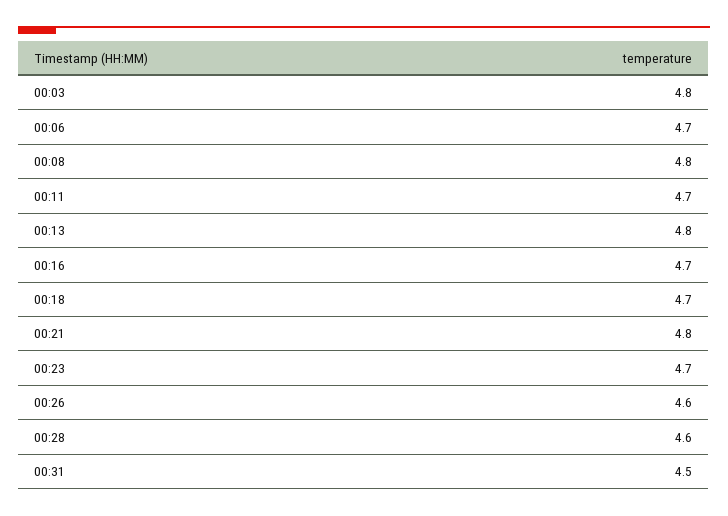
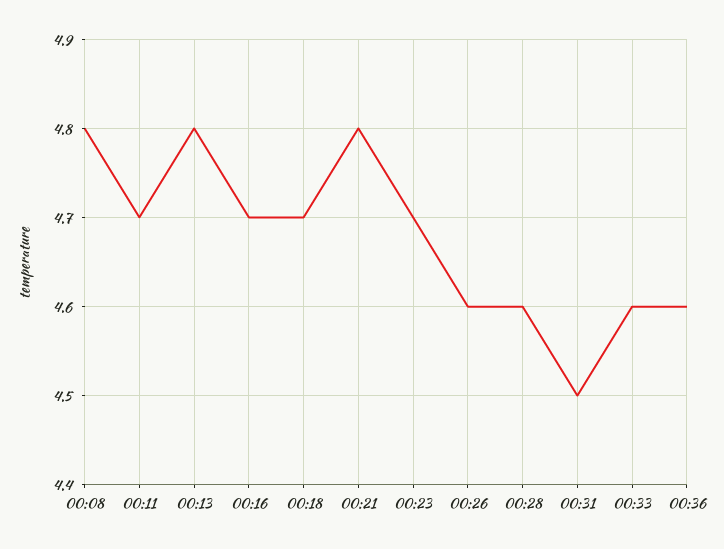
00:03: 4.8 -> none
00:06: 4.7 -> none
00:33: none -> 4.6
00:36: none -> 4.6

